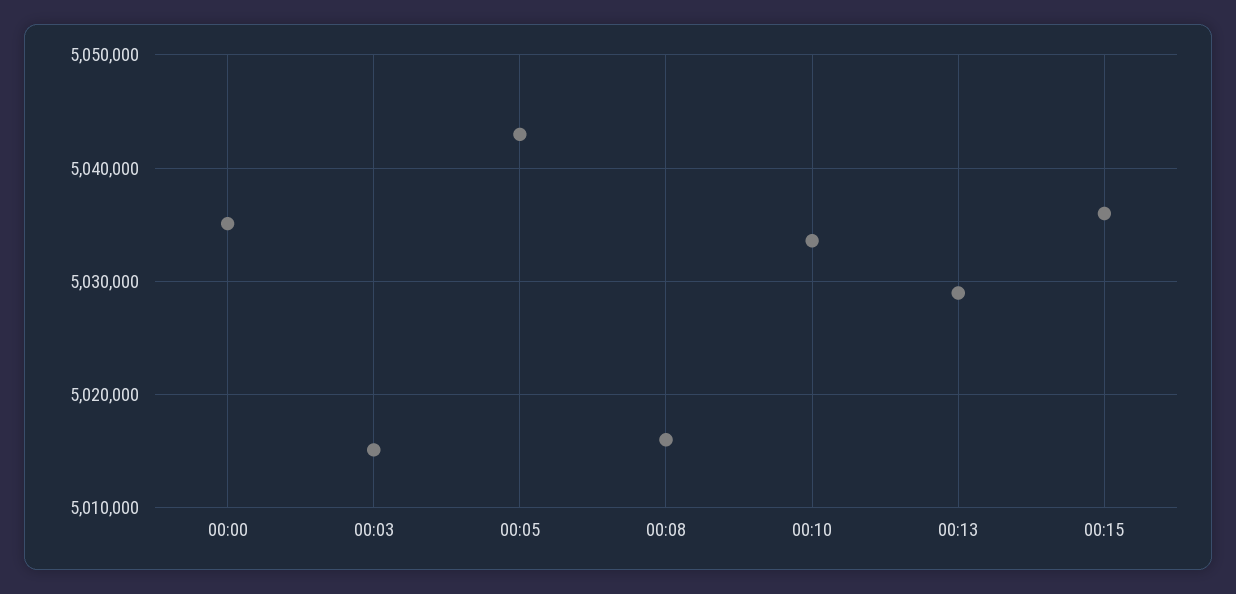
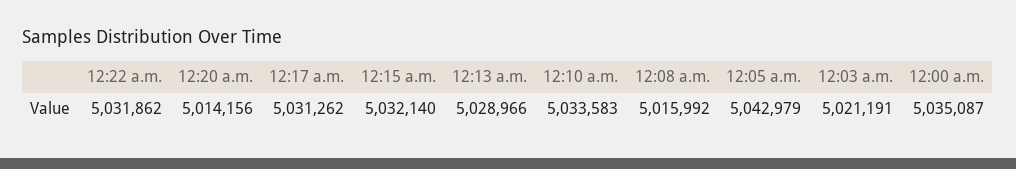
00:03: 5015000 -> 5021191
00:15: 5036000 -> 5032140
12:22 a.m.: none -> 5031862
12:20 a.m.: none -> 5014156
12:17 a.m.: none -> 5031262

